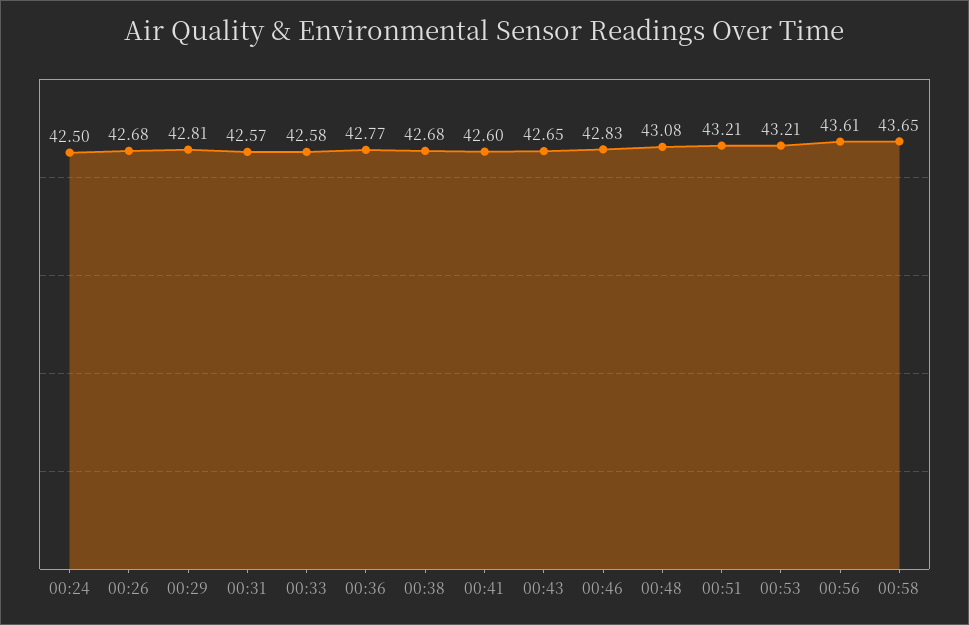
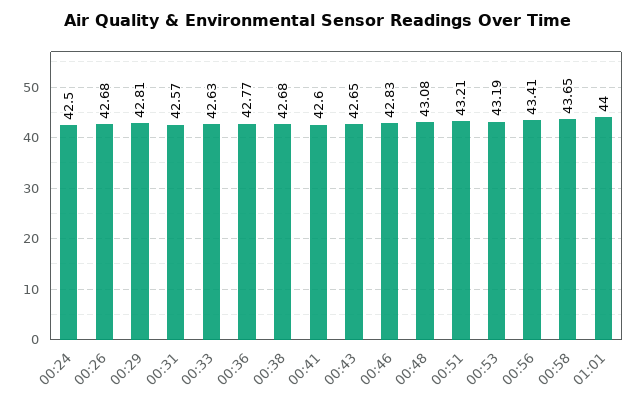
00:33: 42.58 -> 42.63
00:53: 43.21 -> 43.19
00:56: 43.61 -> 43.41
01:01: none -> 44

